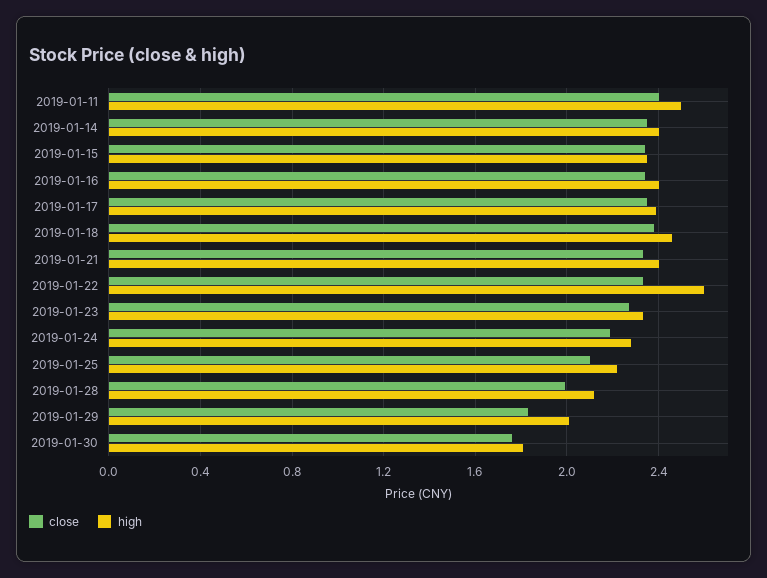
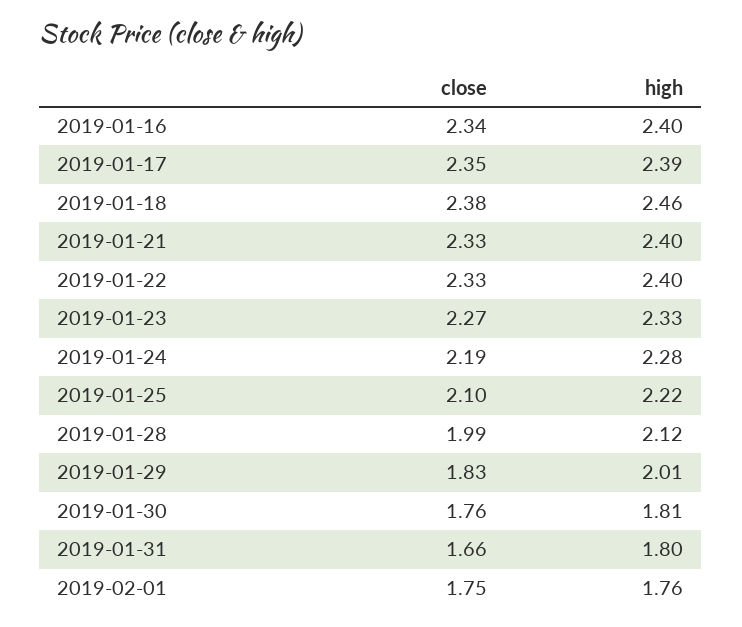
close, 2019-01-11: 2.4 -> none
high, 2019-01-11: 2.5 -> none
close, 2019-01-14: 2.35 -> none
high, 2019-01-14: 2.4 -> none
close, 2019-01-15: 2.35 -> none
high, 2019-01-15: 2.35 -> none
high, 2019-01-22: 2.6 -> 2.4
close, 2019-01-31: none -> 1.66
high, 2019-01-31: none -> 1.8
close, 2019-02-01: none -> 1.75
high, 2019-02-01: none -> 1.76

